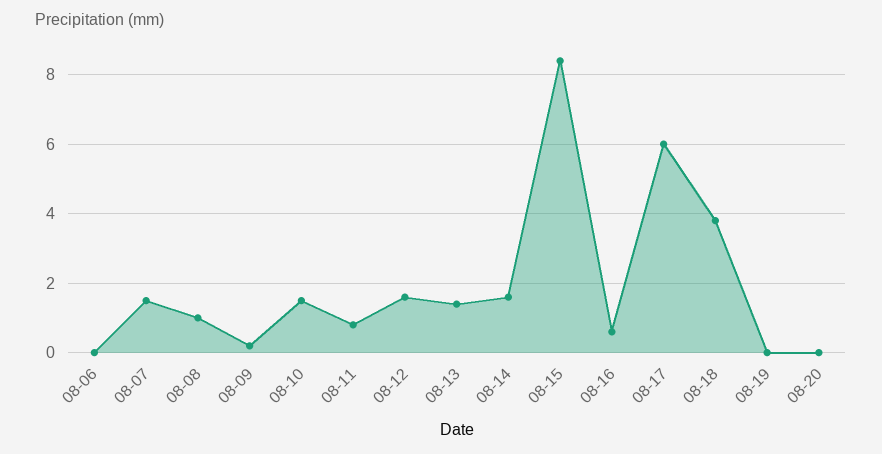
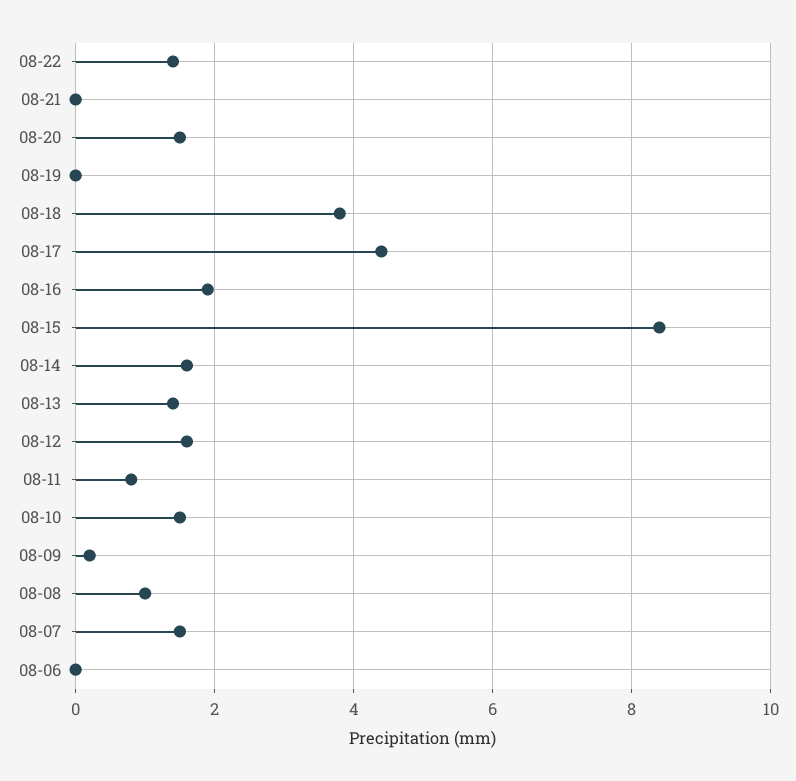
08-16: 0.5 -> 2
08-17: 6 -> 4.5
08-20: 0 -> 1.5
08-22: none -> 1.5
08-21: none -> 0

